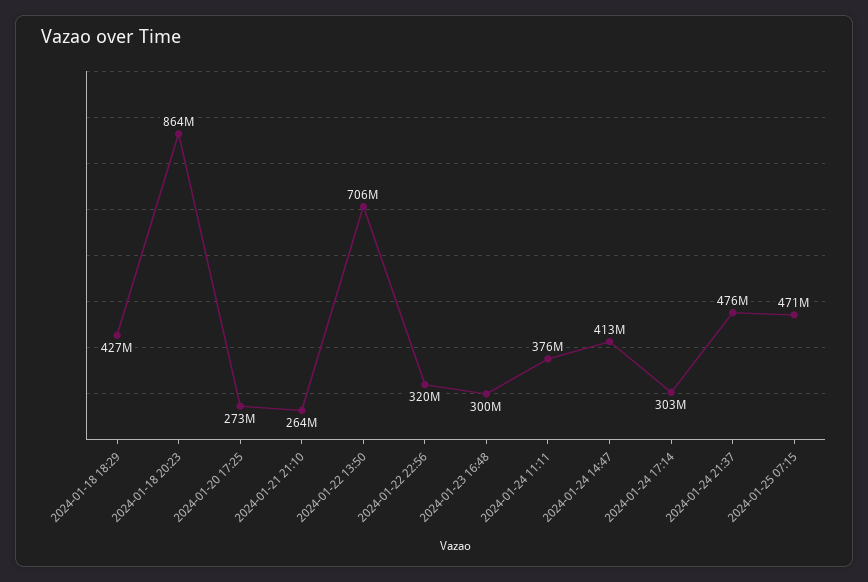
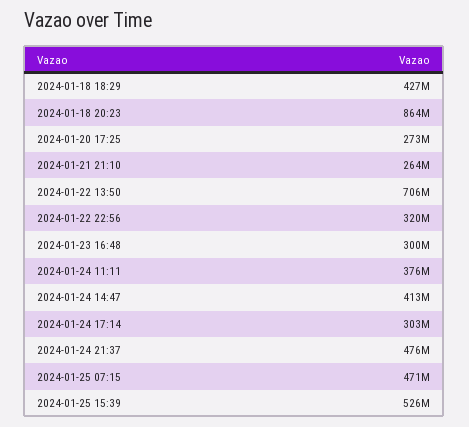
2024-01-25 15:39: none -> 526000000

